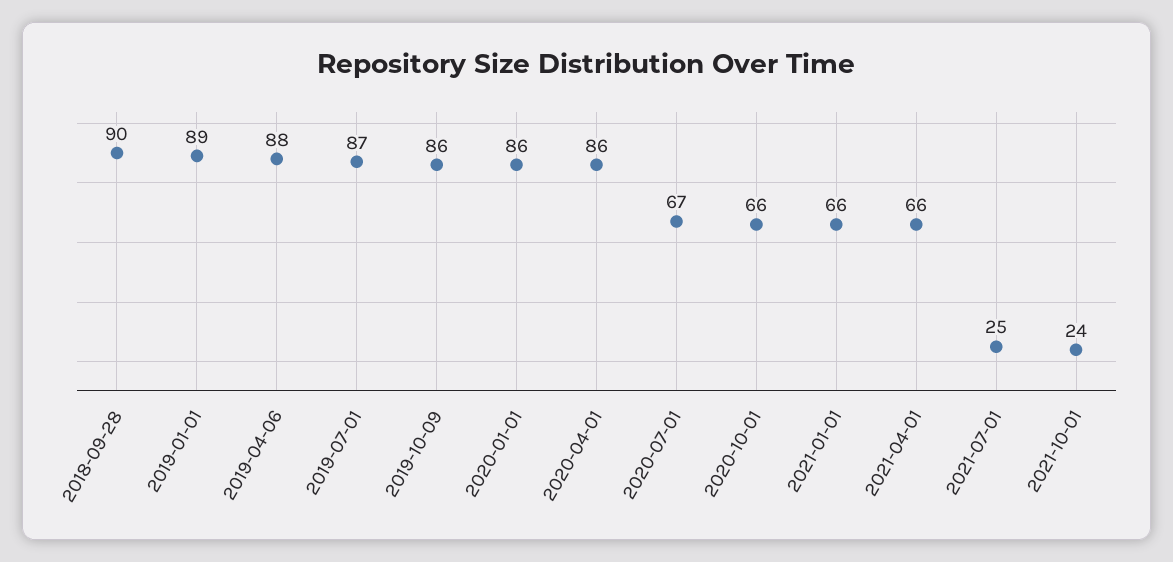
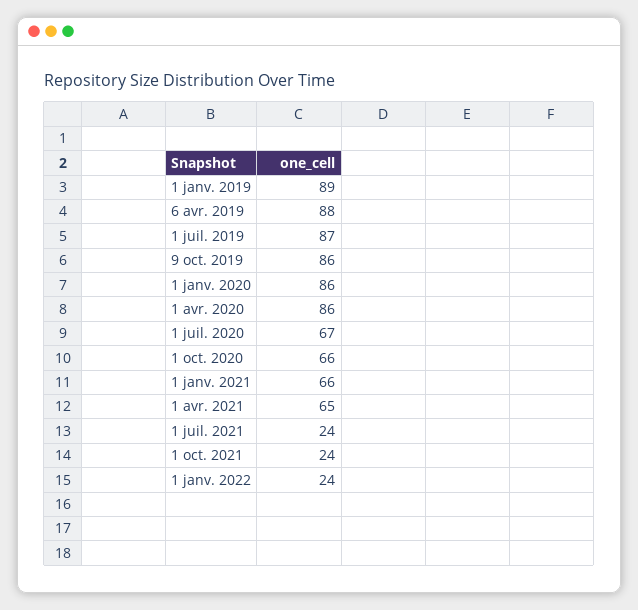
2018-09-28: 90 -> none
2021-04-01: 66 -> 65
2021-07-01: 25 -> 24
1 janv. 2022: none -> 24

